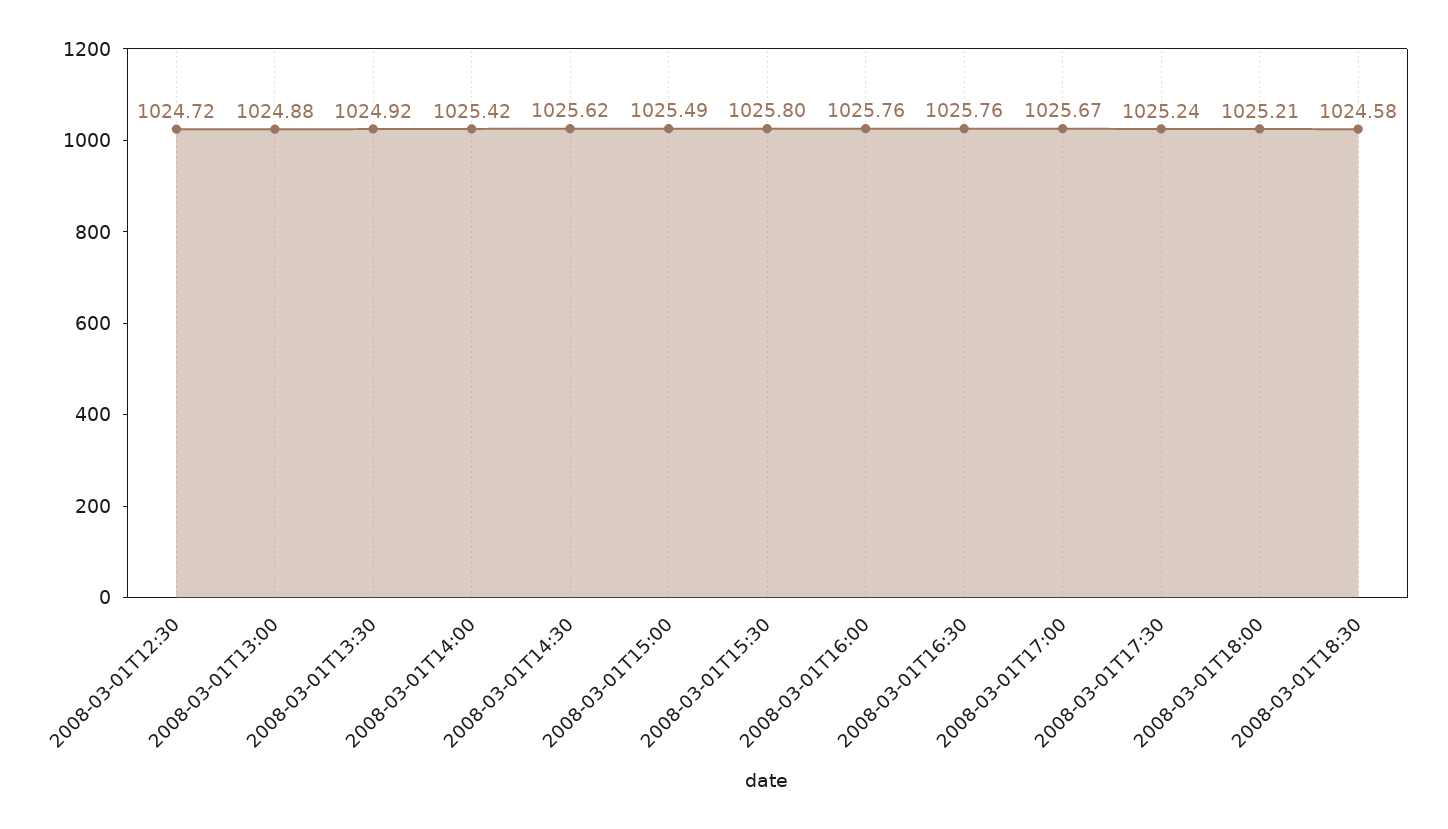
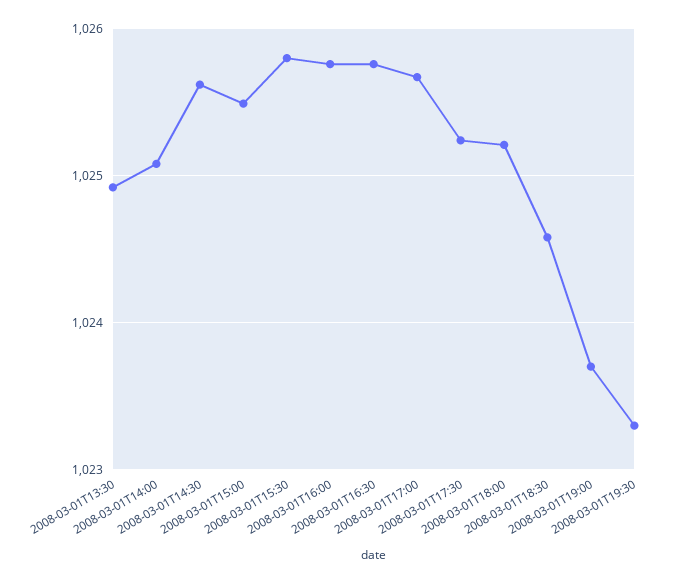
2008-03-01T12:30: 1024.72 -> none
2008-03-01T13:00: 1024.88 -> none
2008-03-01T14:00: 1025.42 -> 1025.1
2008-03-01T19:00: none -> 1023.7
2008-03-01T19:30: none -> 1023.3

